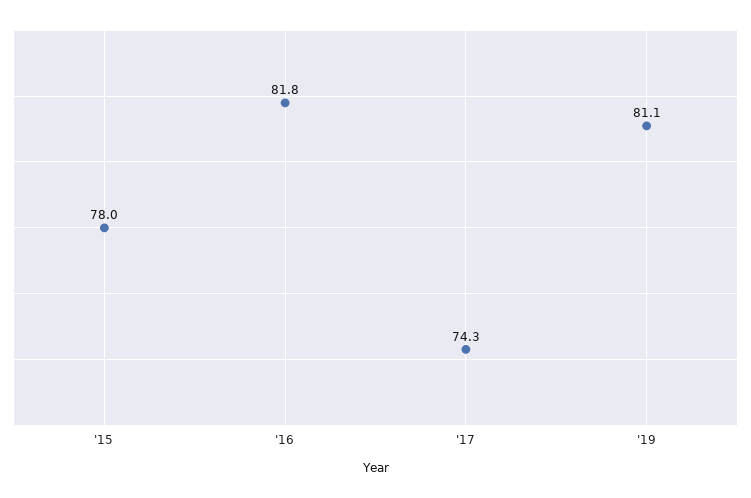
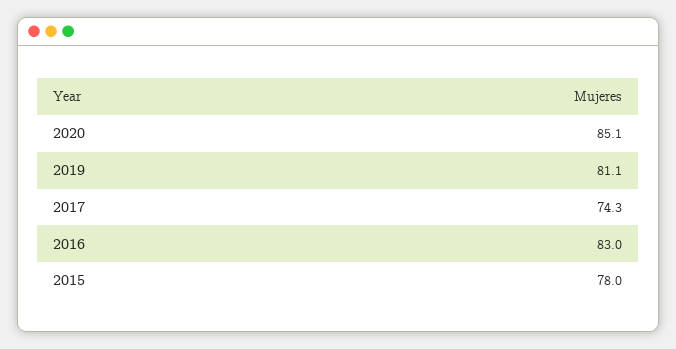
'16: 81.8 -> 83
2020: none -> 85.1

